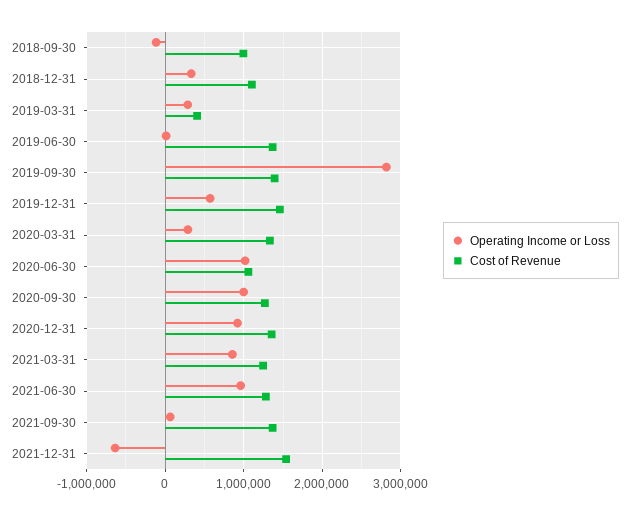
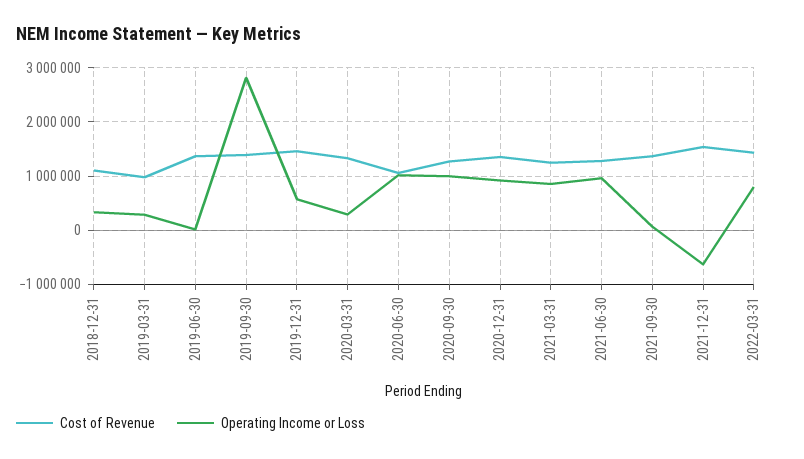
Operating Income or Loss, 2018-09-30: -100000 -> none
Cost of Revenue, 2018-09-30: 1000000 -> none
Cost of Revenue, 2019-03-31: 400000 -> 1000000
Cost of Revenue, 2022-03-31: none -> 1400000
Operating Income or Loss, 2022-03-31: none -> 800000

